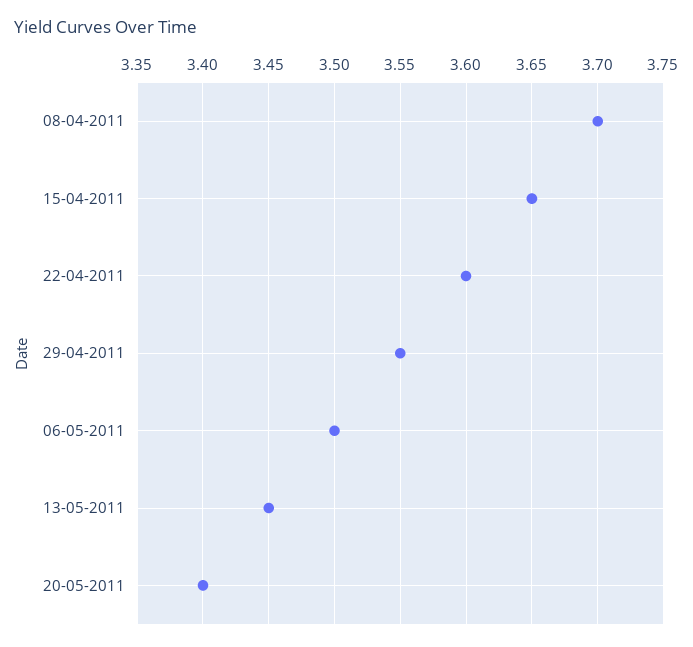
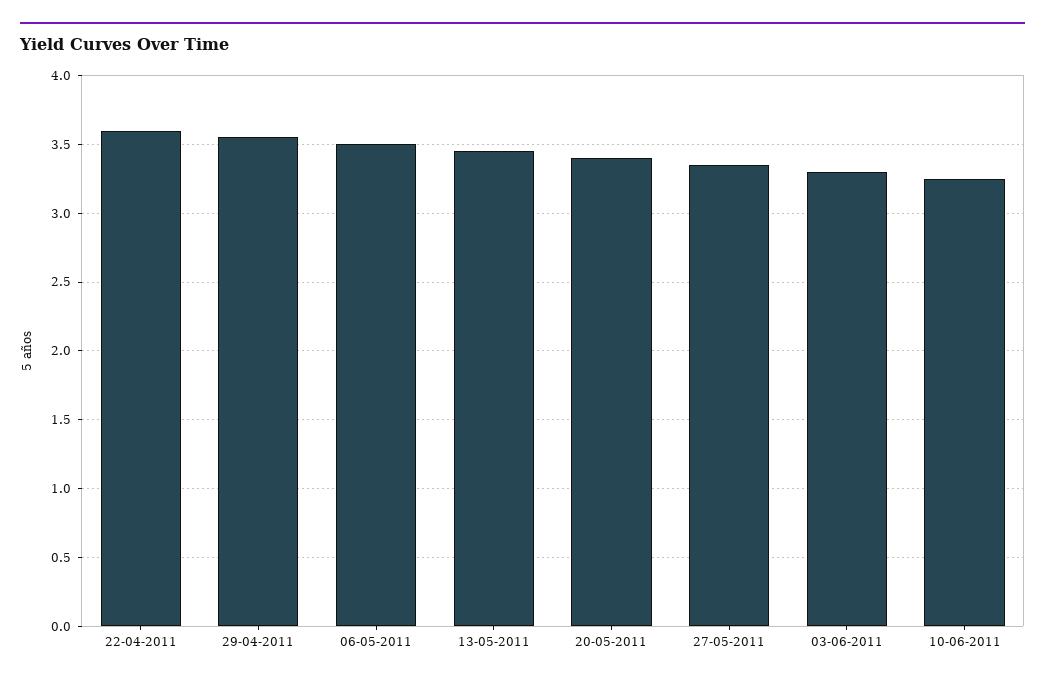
08-04-2011: 3.7 -> none
15-04-2011: 3.65 -> none
27-05-2011: none -> 3.35
03-06-2011: none -> 3.3
10-06-2011: none -> 3.25

